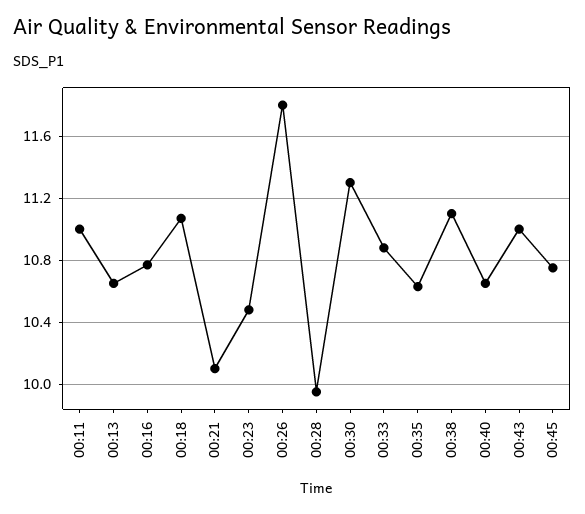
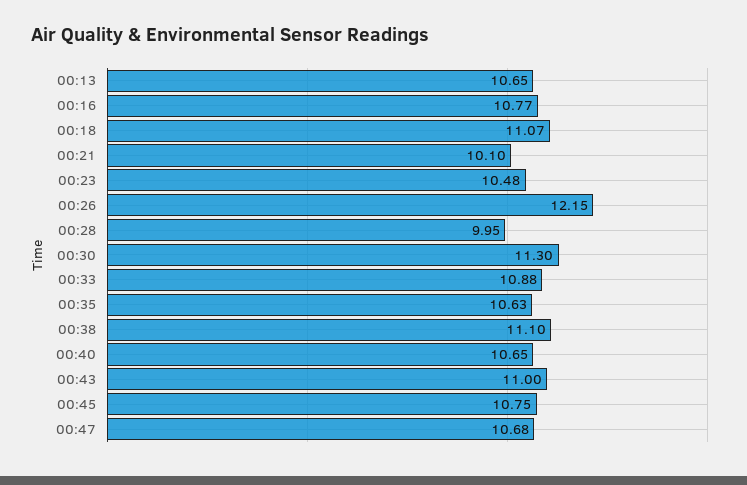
00:11: 11 -> none
00:26: 11.8 -> 12.15
00:47: none -> 10.68

